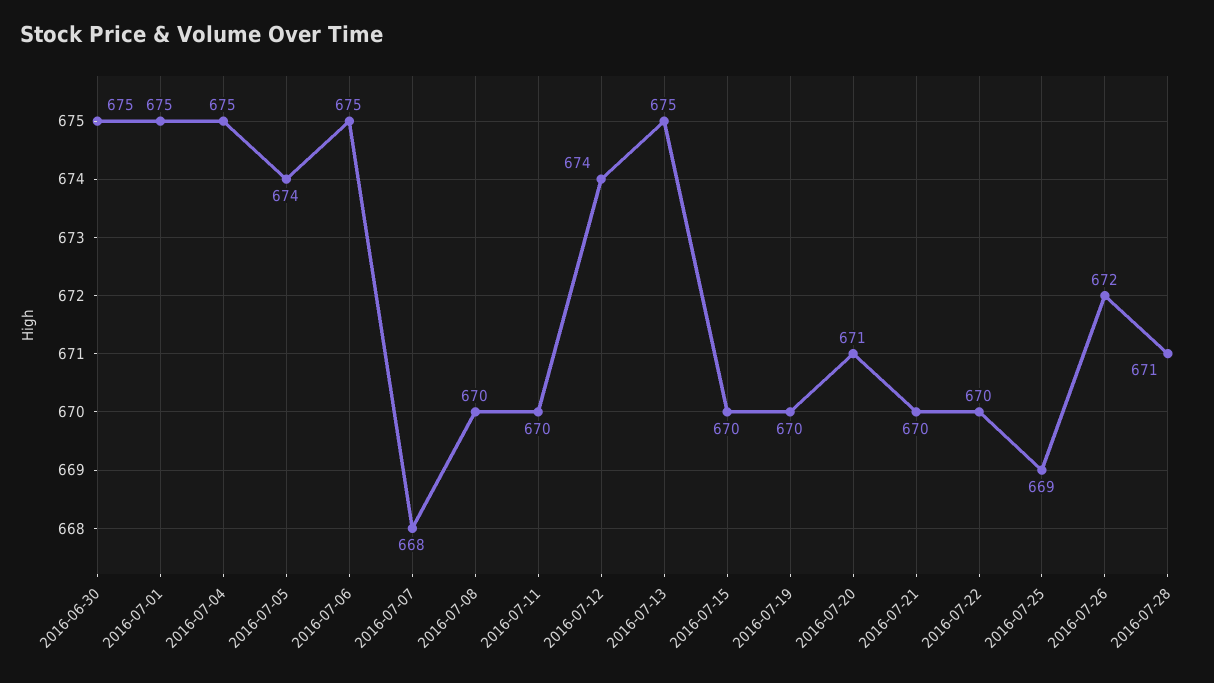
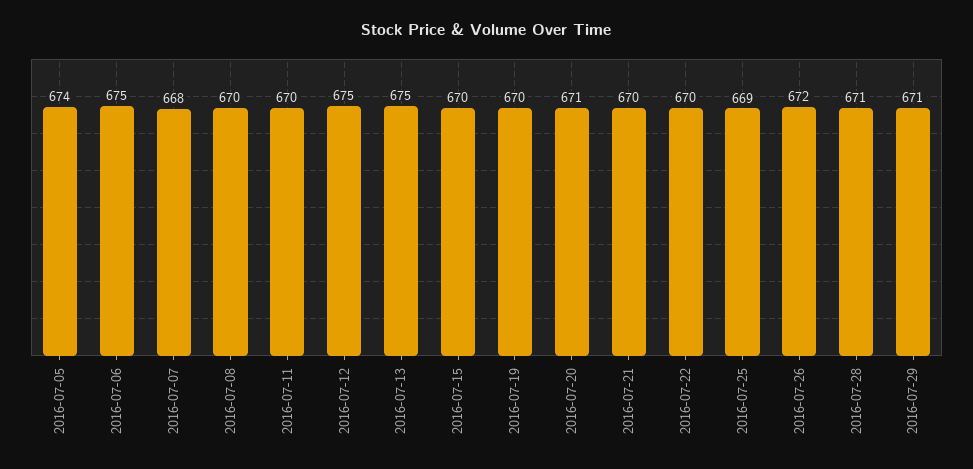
2016-06-30: 675 -> none
2016-07-01: 675 -> none
2016-07-04: 675 -> none
2016-07-12: 674 -> 675
2016-07-29: none -> 671

